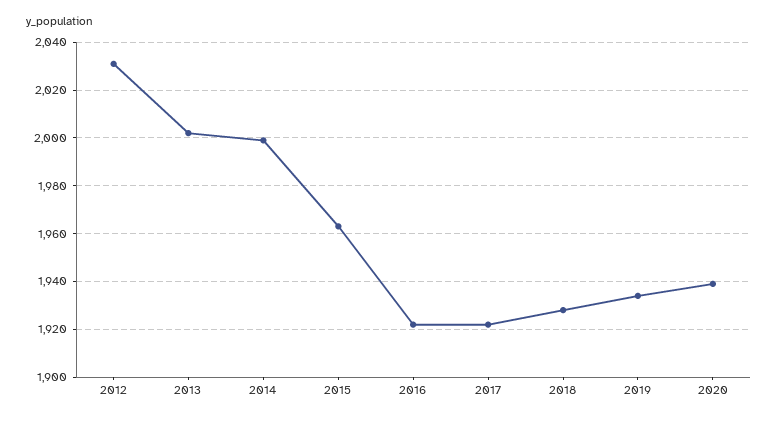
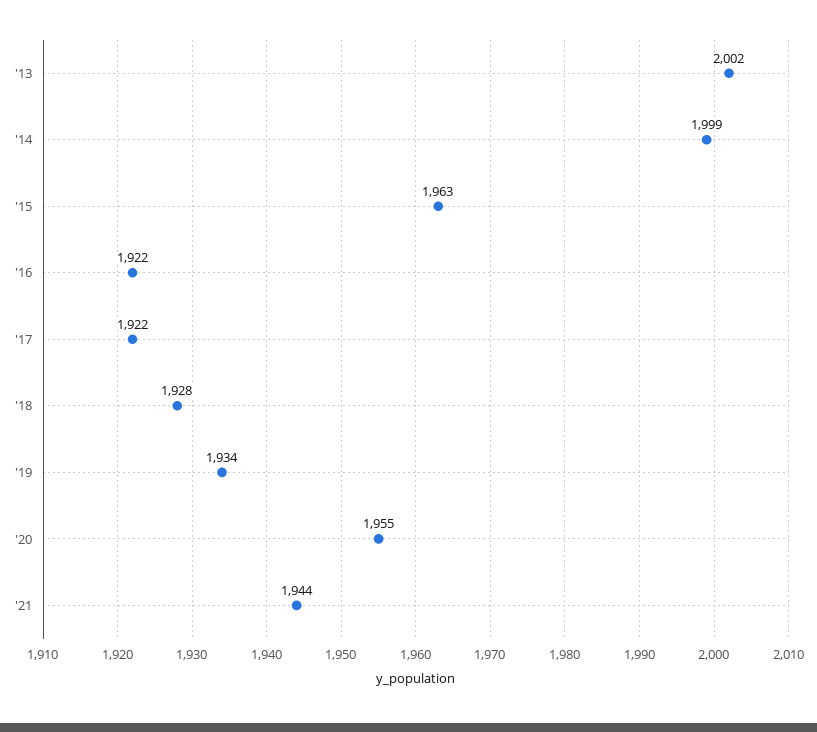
2012: 2030 -> none
2020: 1940 -> 1955
'21: none -> 1944

